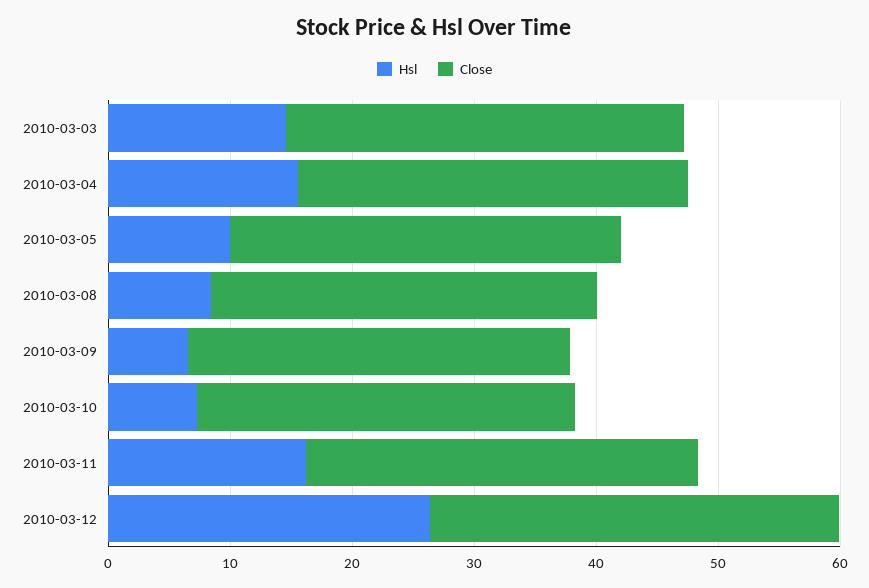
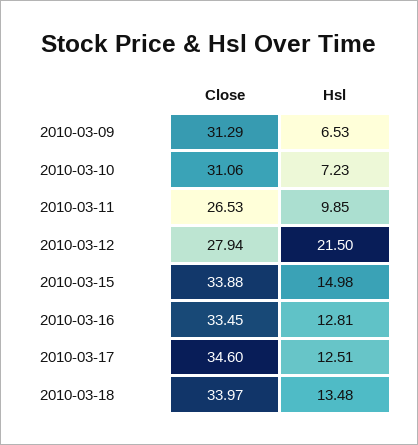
Hsl, 2010-03-03: 14 -> none
Close, 2010-03-03: 32 -> none
Hsl, 2010-03-04: 16 -> none
Close, 2010-03-04: 32 -> none
Hsl, 2010-03-05: 10 -> none
Close, 2010-03-05: 32 -> none
Hsl, 2010-03-08: 8 -> none
Close, 2010-03-08: 32 -> none
Hsl, 2010-03-11: 16 -> 9.85
Close, 2010-03-11: 32 -> 26.53
Hsl, 2010-03-12: 26 -> 21.5
Close, 2010-03-12: 34 -> 27.94
Close, 2010-03-15: none -> 33.88
Hsl, 2010-03-15: none -> 14.98
Close, 2010-03-16: none -> 33.45
Hsl, 2010-03-16: none -> 12.81
Close, 2010-03-17: none -> 34.6
Hsl, 2010-03-17: none -> 12.51
Close, 2010-03-18: none -> 33.97
Hsl, 2010-03-18: none -> 13.48

